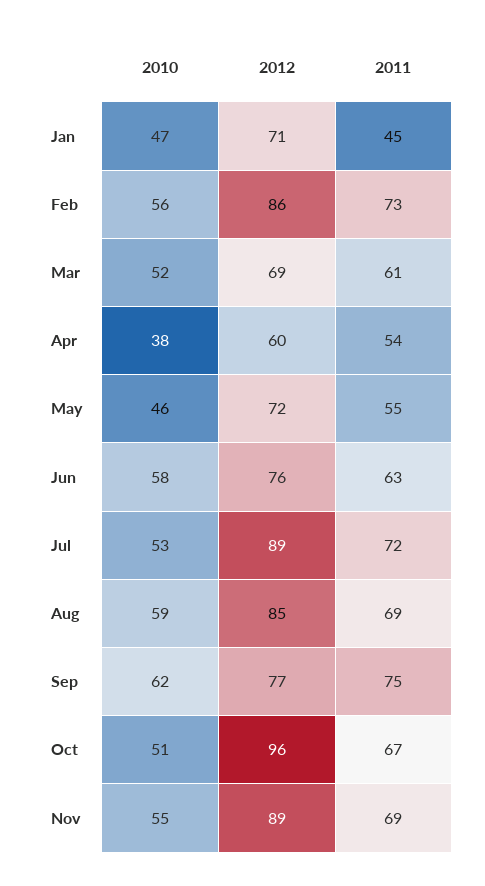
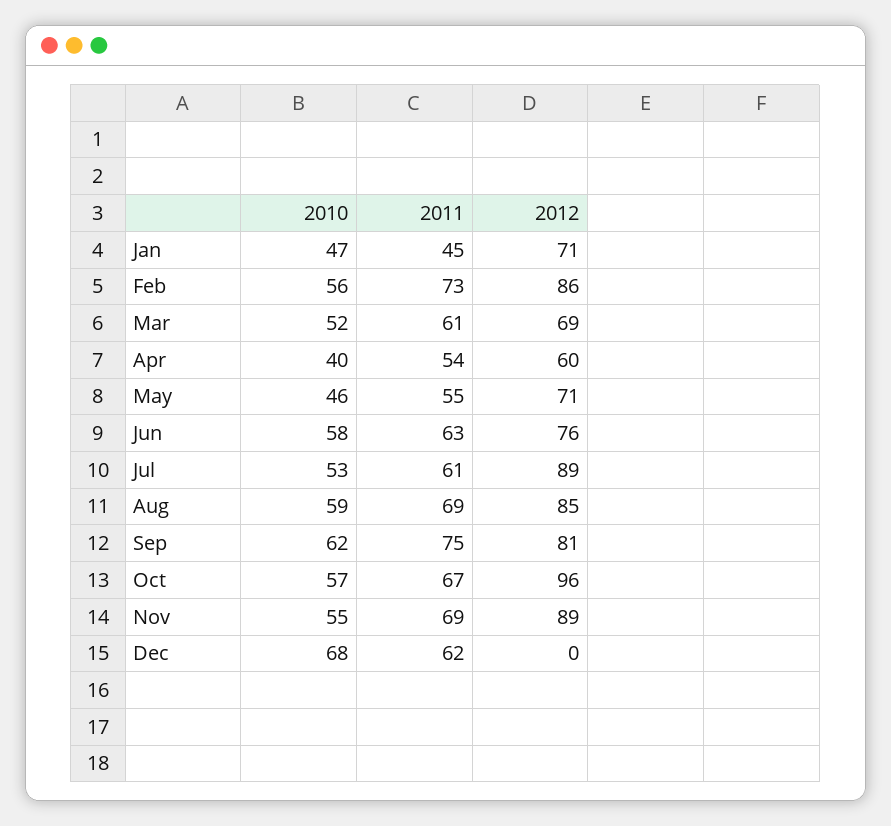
2010, Apr: 38 -> 40
2012, May: 72 -> 71
2011, Jul: 72 -> 61
2012, Sep: 77 -> 81
2010, Oct: 51 -> 57
2010, Dec: none -> 68
2011, Dec: none -> 62
2012, Dec: none -> 0

